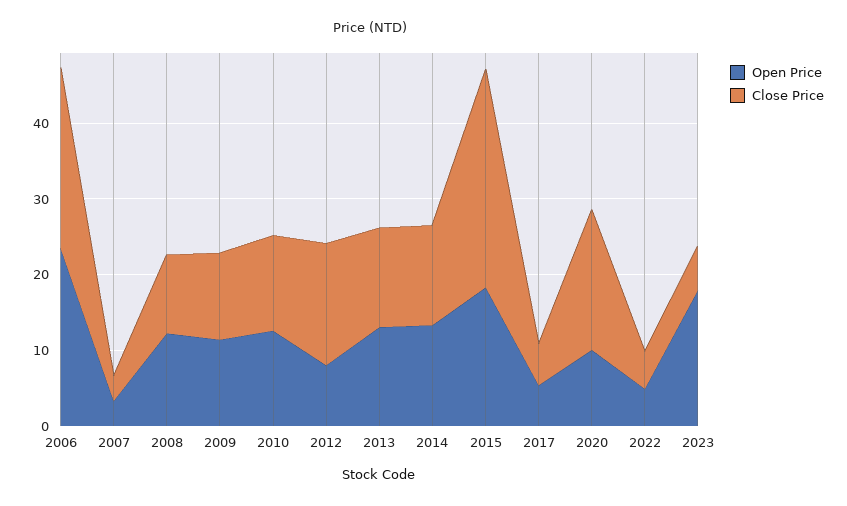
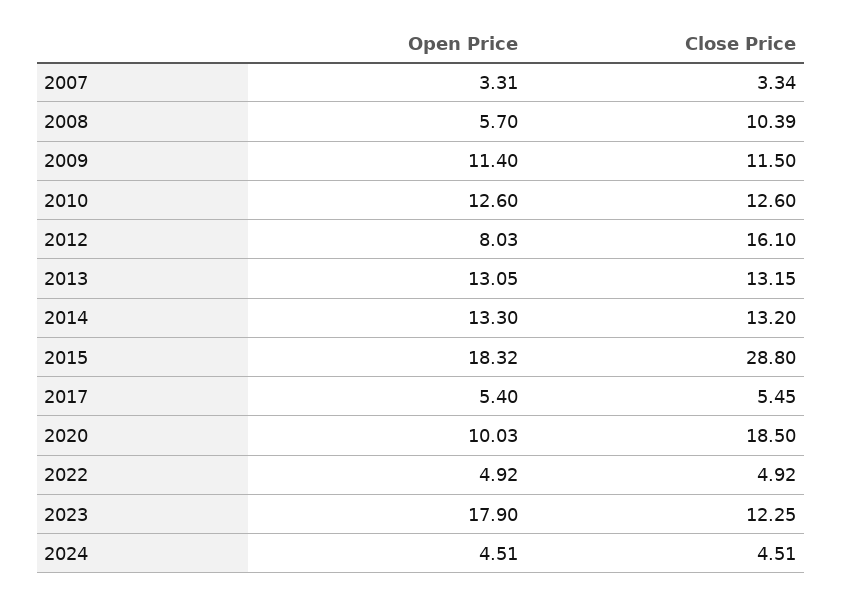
Open Price, 2006: 24 -> none
Close Price, 2006: 24 -> none
Open Price, 2008: 12 -> 5.7
Close Price, 2023: 6 -> 12.25
Open Price, 2024: none -> 4.51
Close Price, 2024: none -> 4.51

